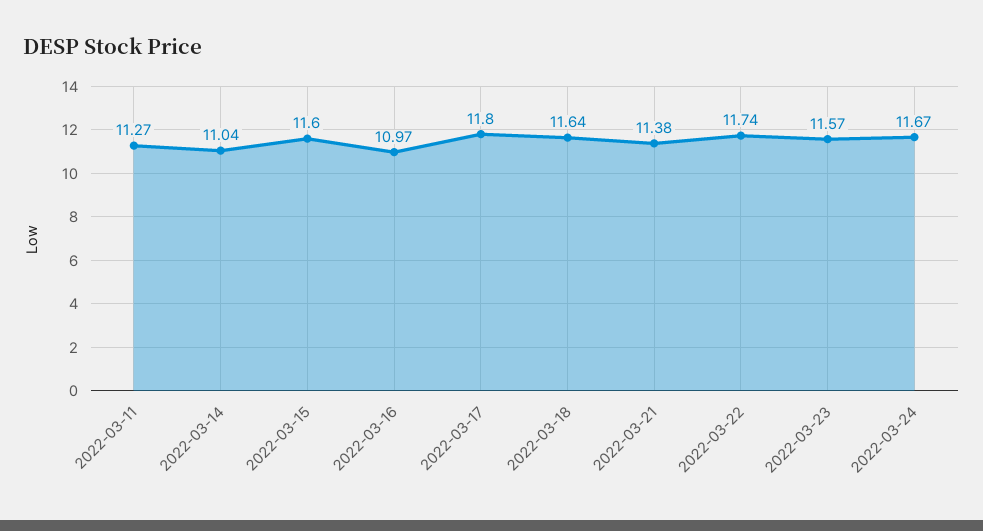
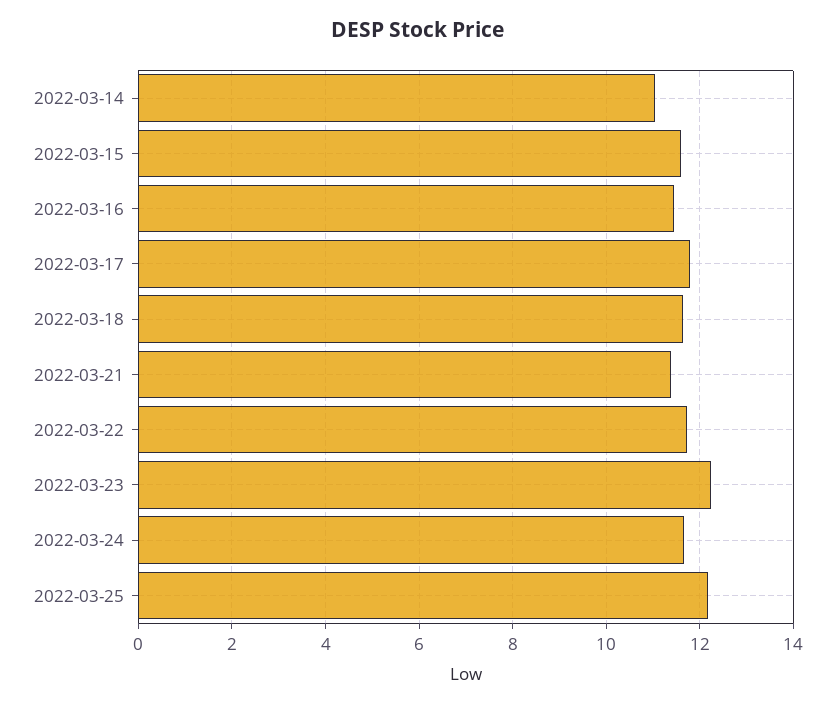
2022-03-11: 11.27 -> none
2022-03-16: 10.97 -> 11.4
2022-03-23: 11.57 -> 12.2
2022-03-25: none -> 12.2

